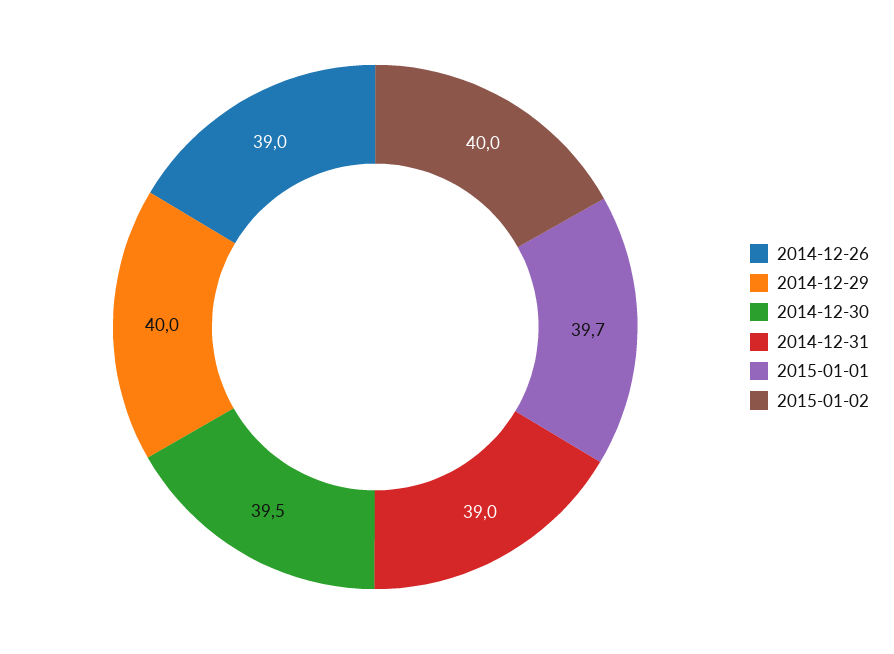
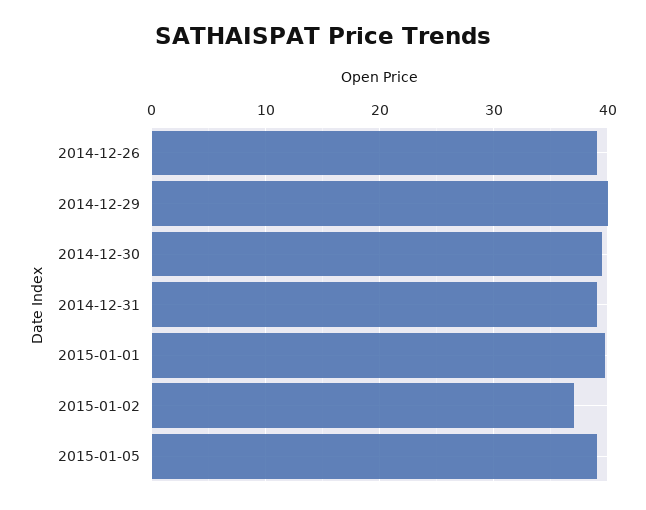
2015-01-02: 40 -> 37
2015-01-05: none -> 39

